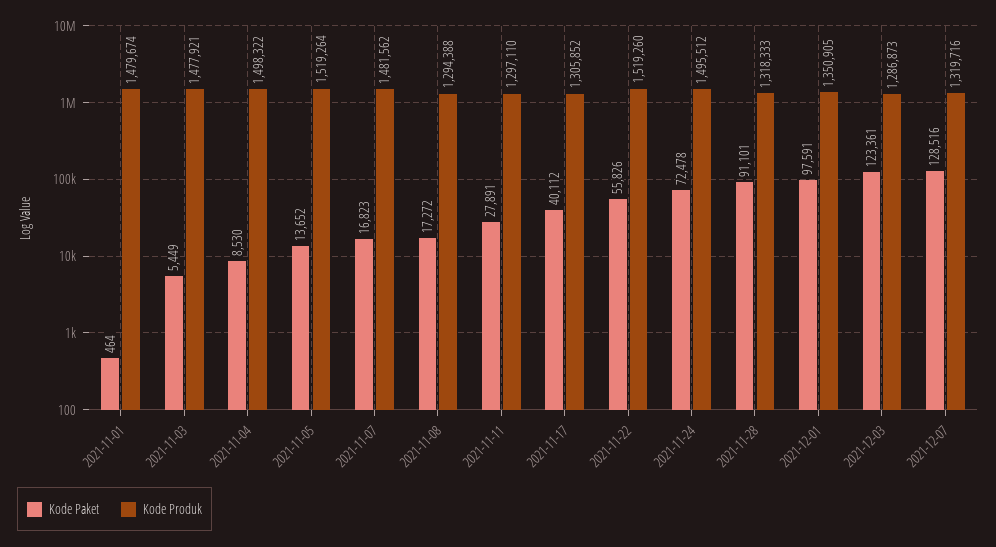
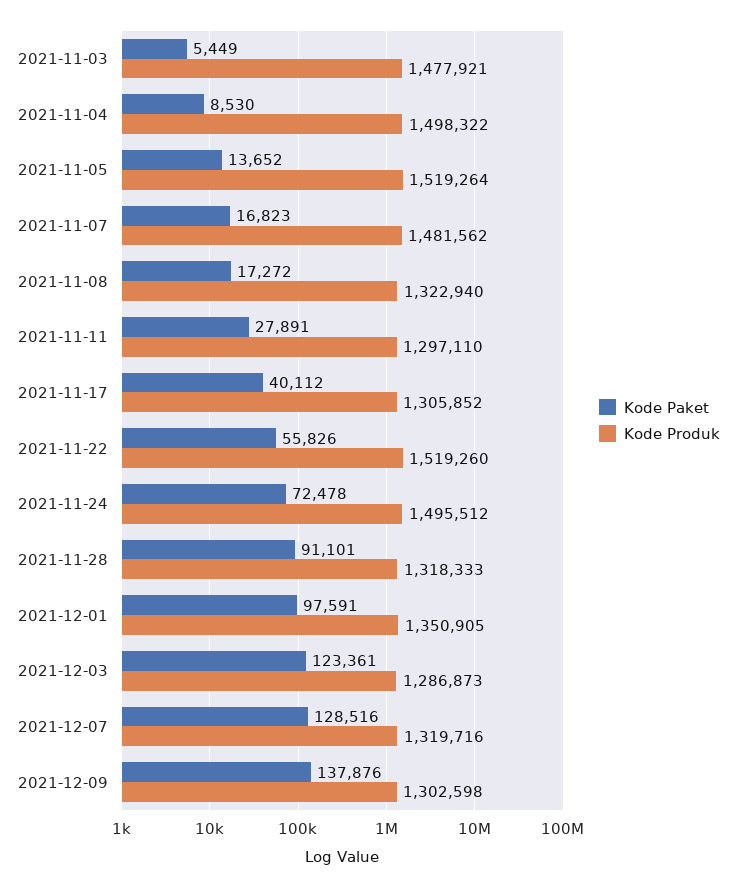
Kode Paket, 2021-11-01: 464 -> none
Kode Produk, 2021-11-01: 1479674 -> none
Kode Produk, 2021-11-08: 1294388 -> 1322940
Kode Paket, 2021-12-09: none -> 137876
Kode Produk, 2021-12-09: none -> 1302598

